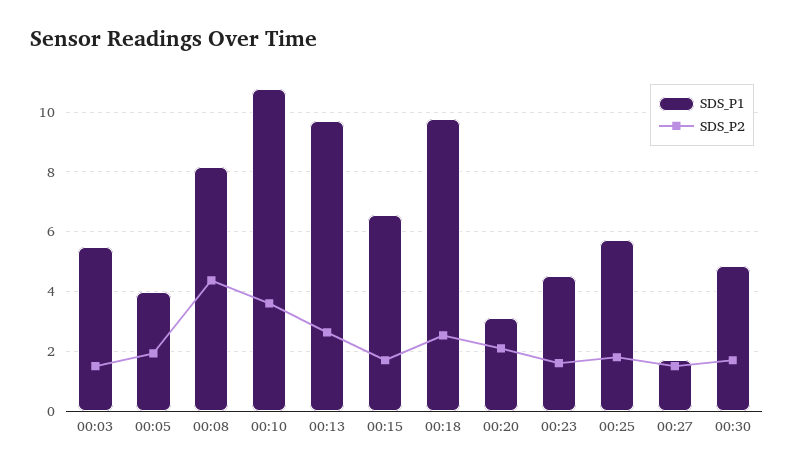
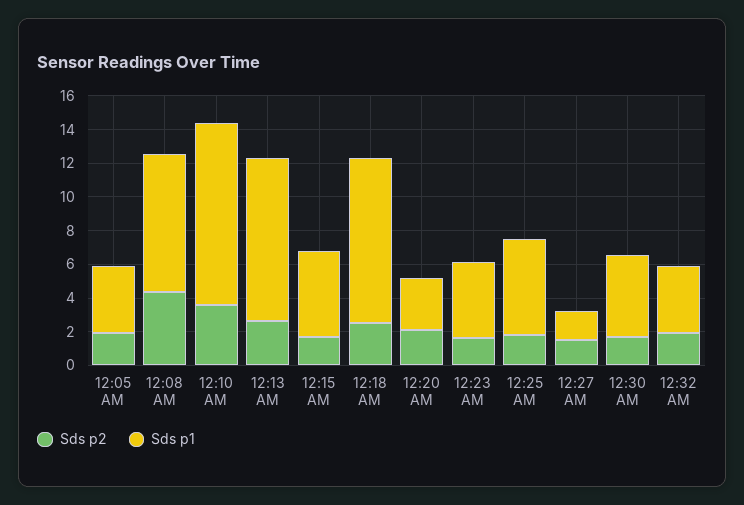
SDS_P1, 00:03: 5.5 -> none
SDS_P2, 00:03: 1.5 -> none
SDS_P1, 00:15: 6.5 -> 5
SDS_P2, 12:32 AM: none -> 2
SDS_P1, 12:32 AM: none -> 4

